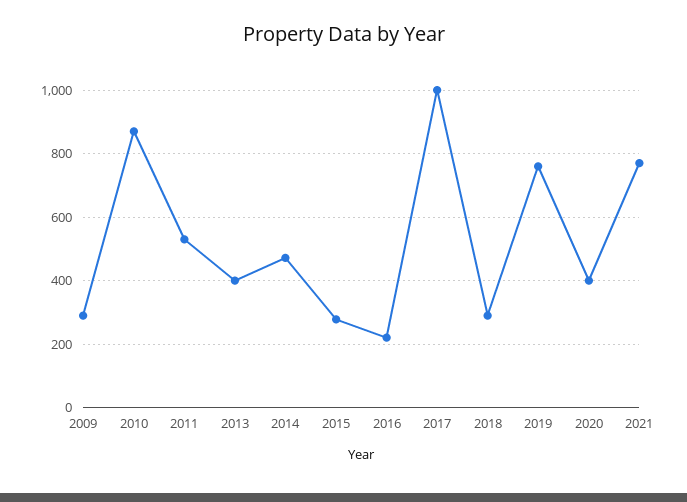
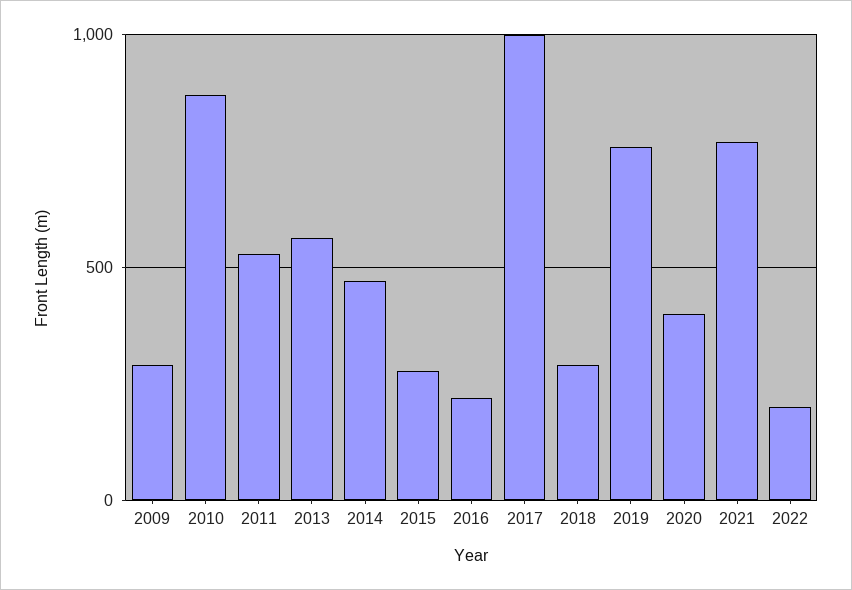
2013: 400 -> 550
2022: none -> 200

